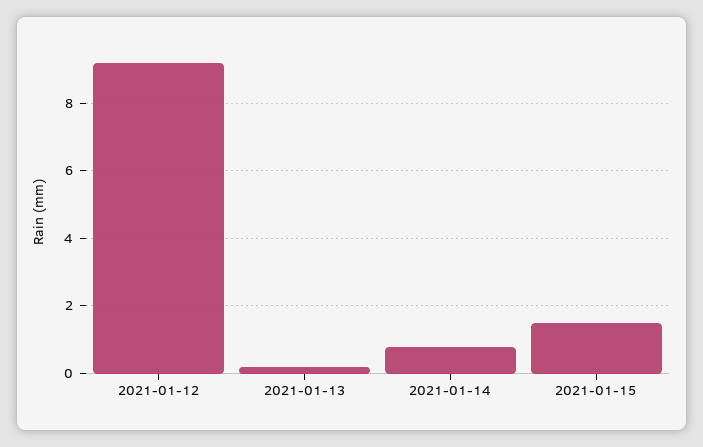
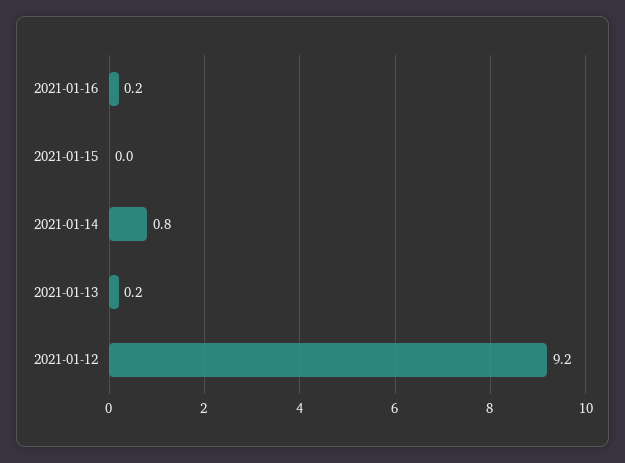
2021-01-15: 1.5 -> 0
2021-01-16: none -> 0.2

